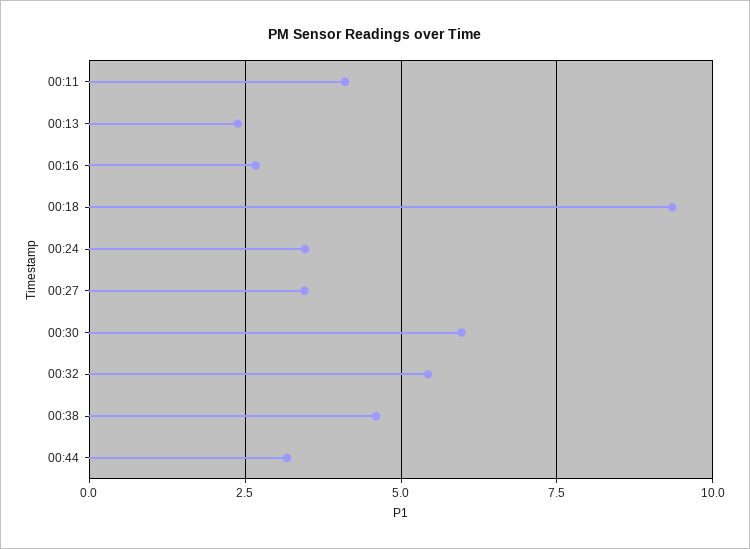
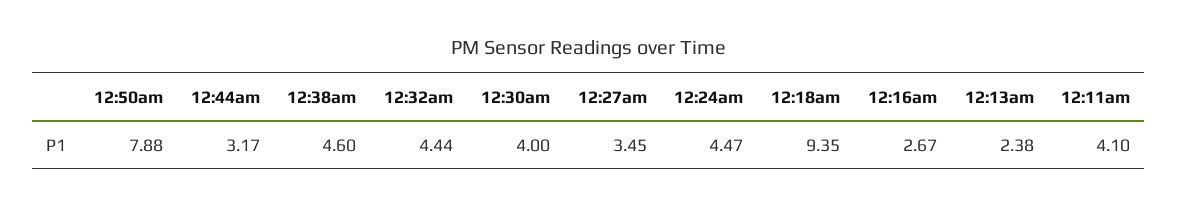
00:24: 3.5 -> 4.47
00:30: 6 -> 4
00:32: 5.5 -> 4.44
12:50am: none -> 7.88

